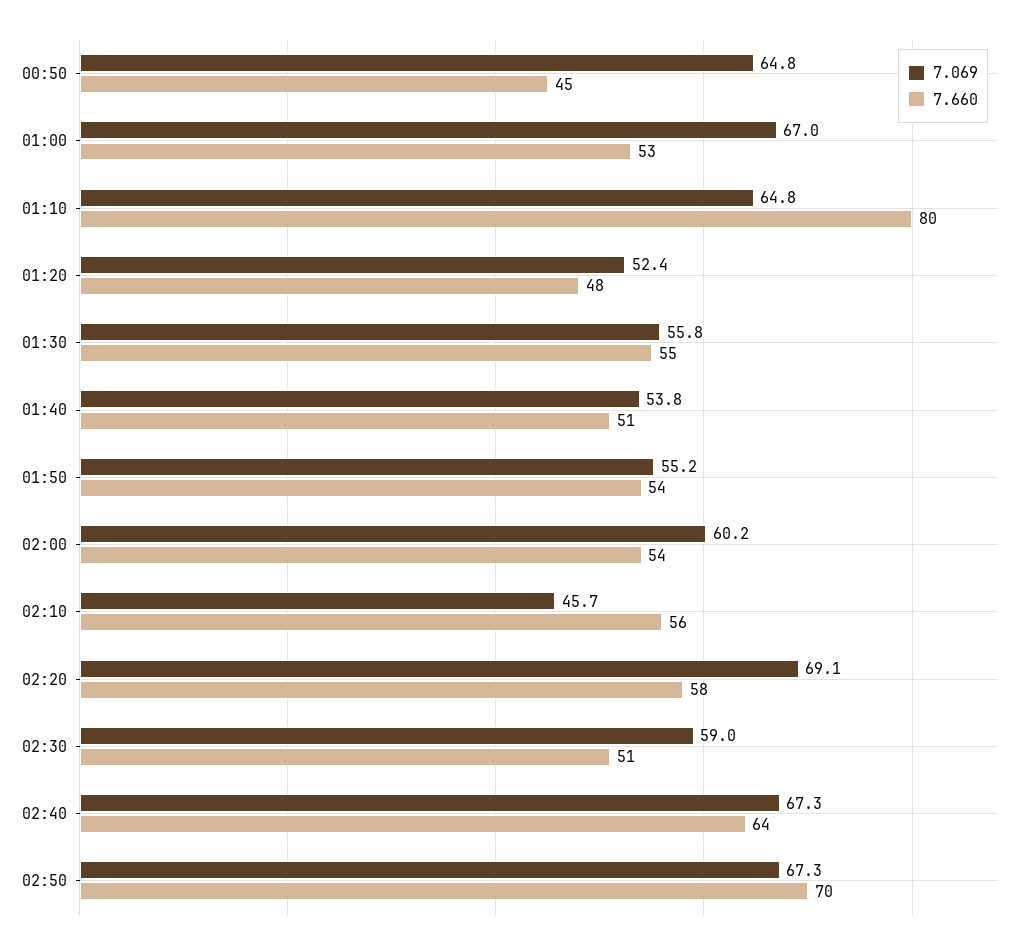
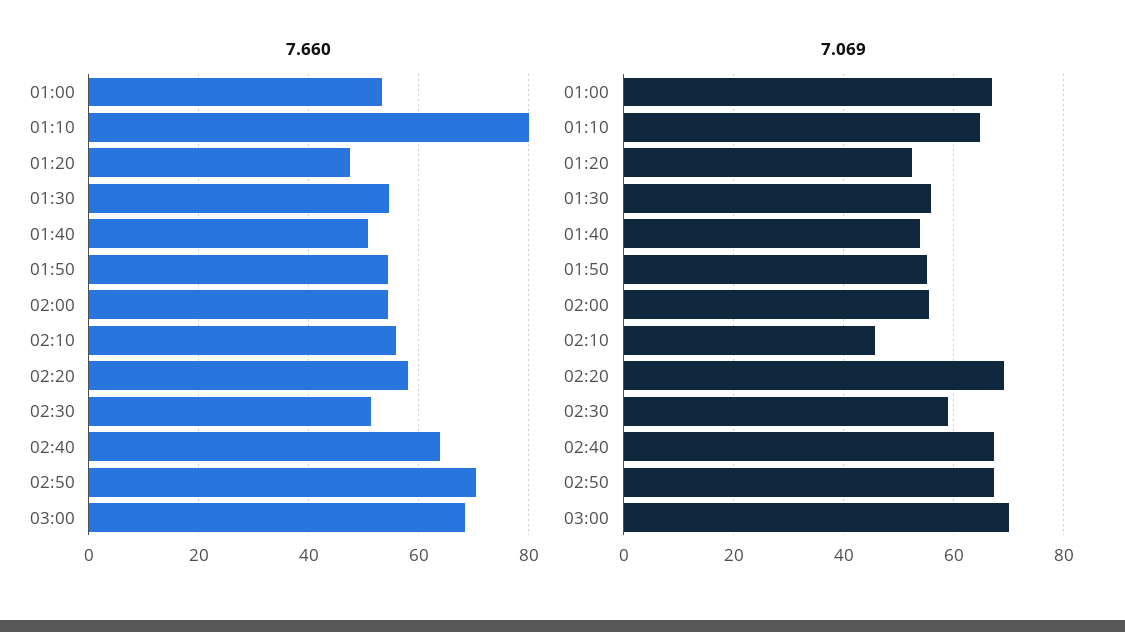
7.069, 00:50: 64.8 -> none
7.660, 00:50: 45 -> none
7.069, 02:00: 60.2 -> 56
7.660, 03:00: none -> 68
7.069, 03:00: none -> 70

